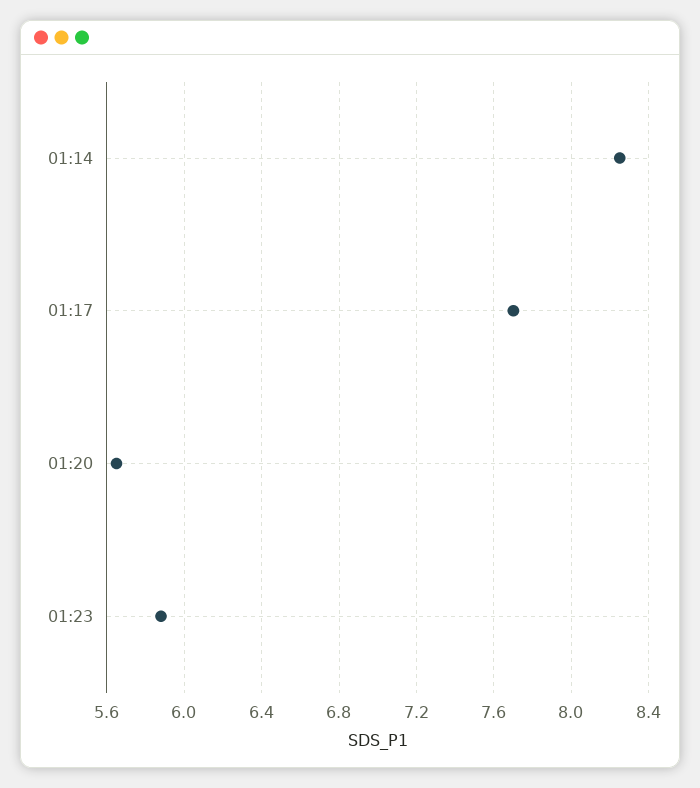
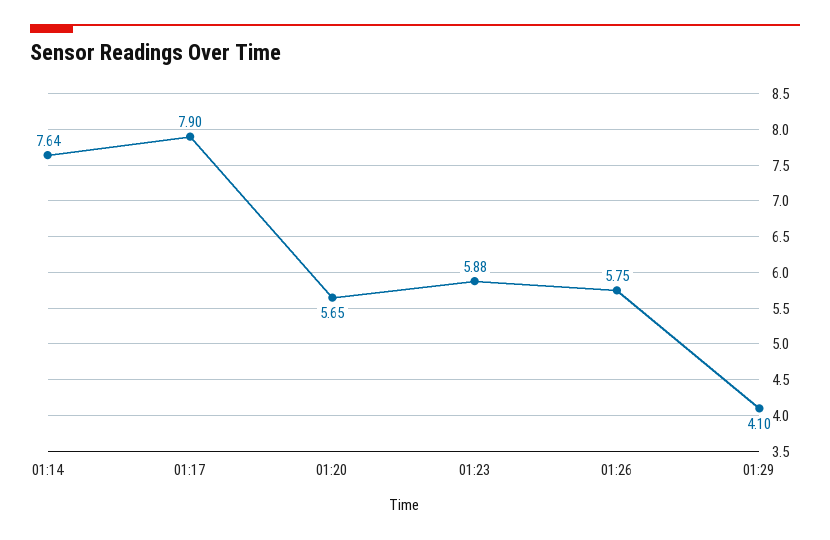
01:14: 8.25 -> 7.64
01:17: 7.7 -> 7.9
01:26: none -> 5.75
01:29: none -> 4.1

